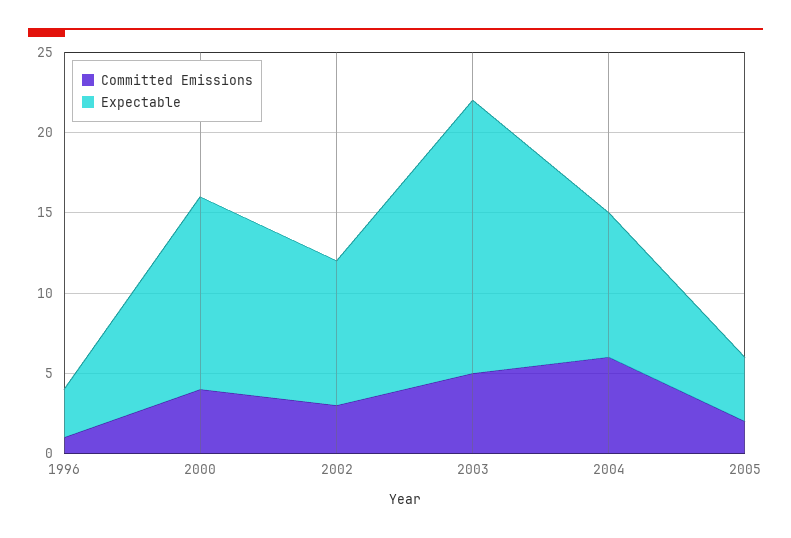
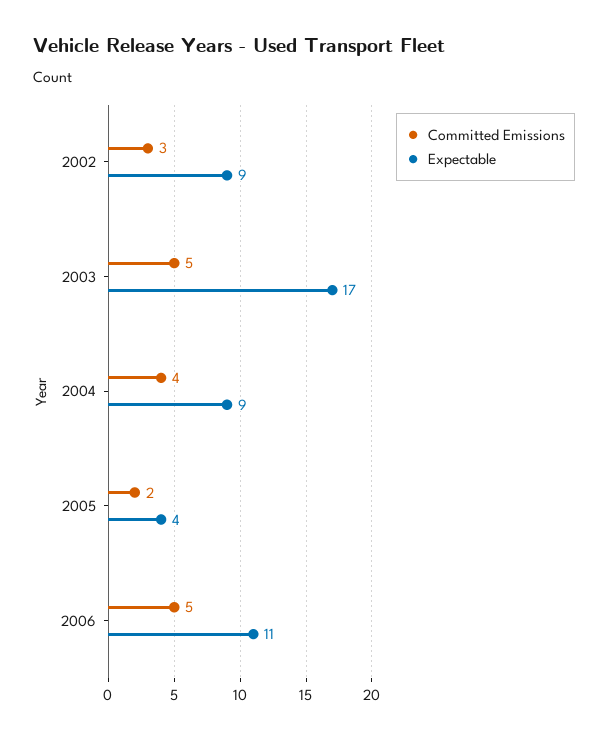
Committed Emissions, 1996: 1 -> none
Expectable, 1996: 3 -> none
Committed Emissions, 2000: 4 -> none
Expectable, 2000: 12 -> none
Committed Emissions, 2004: 6 -> 4
Committed Emissions, 2006: none -> 5
Expectable, 2006: none -> 11

